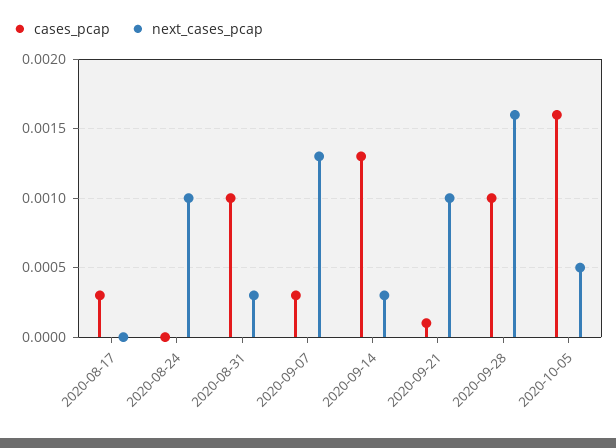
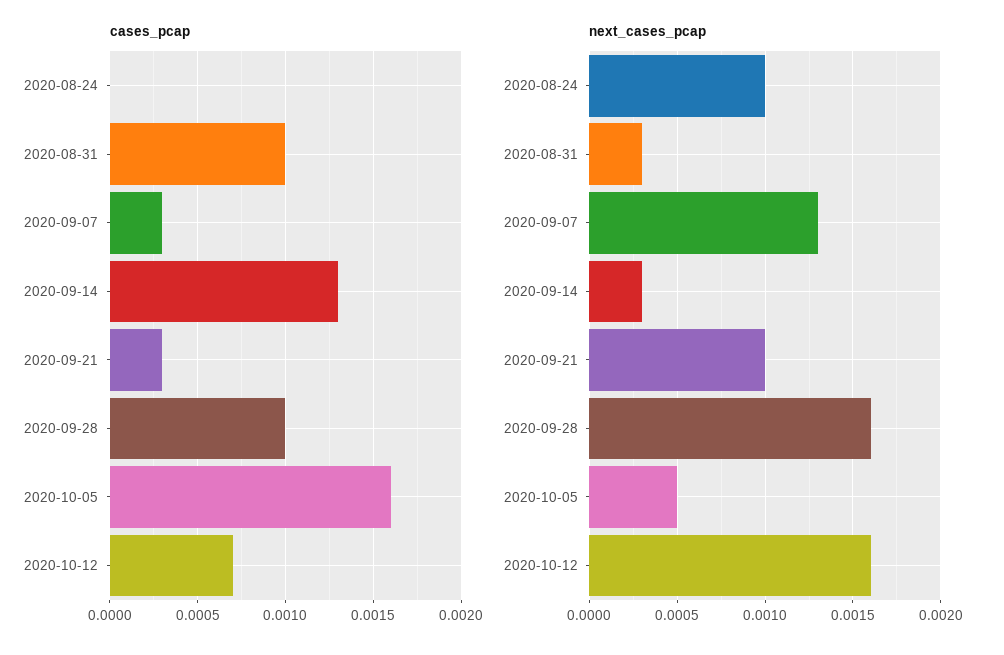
cases_pcap, 2020-08-17: 0.0003 -> none
next_cases_pcap, 2020-08-17: 0 -> none
cases_pcap, 2020-09-21: 0.0001 -> 0.0003
cases_pcap, 2020-10-12: none -> 0.0007
next_cases_pcap, 2020-10-12: none -> 0.0016

